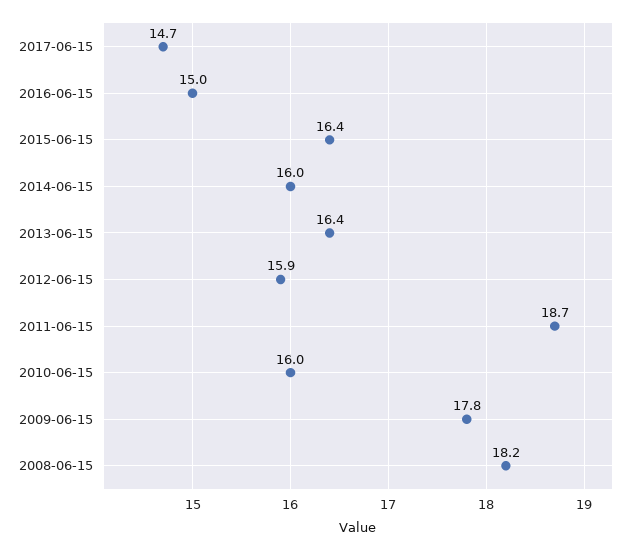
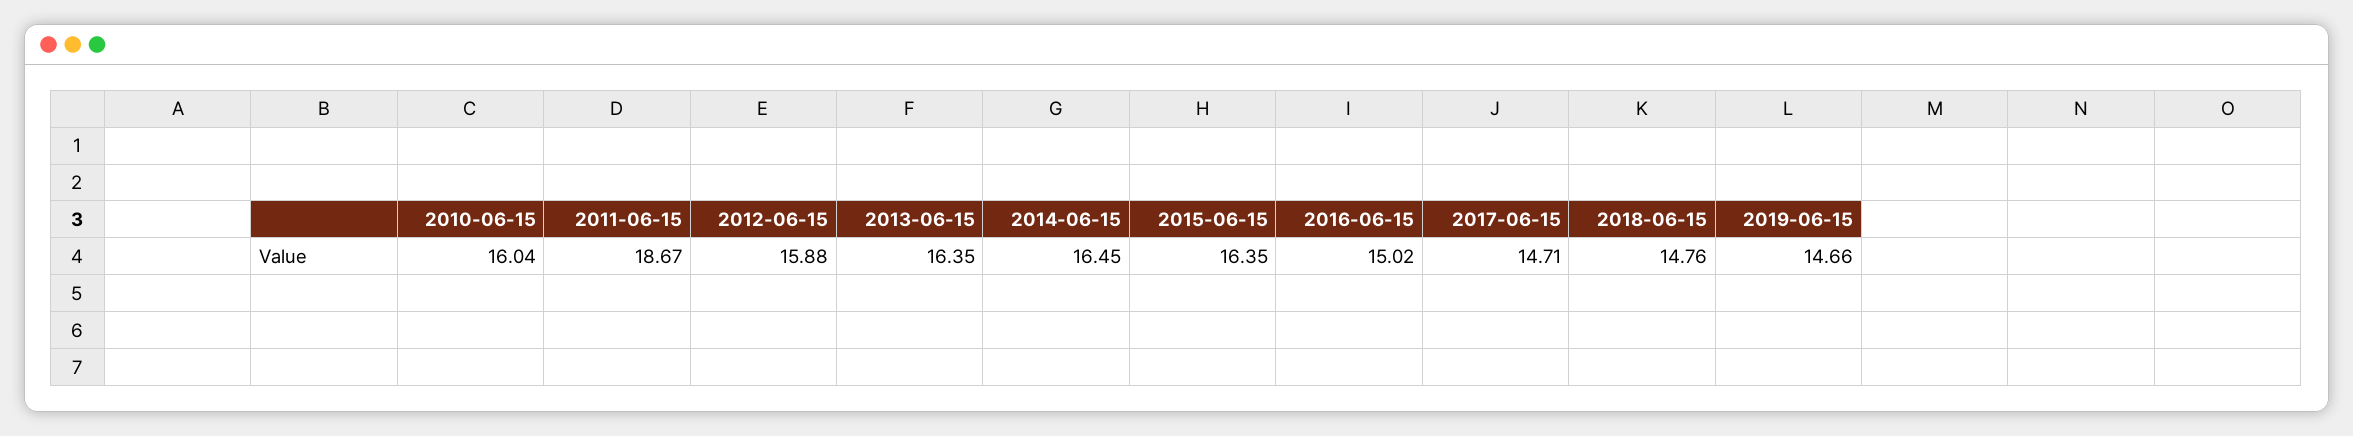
2014-06-15: 16 -> 16.45
2009-06-15: 17.8 -> none
2008-06-15: 18.2 -> none
2018-06-15: none -> 14.76
2019-06-15: none -> 14.66

